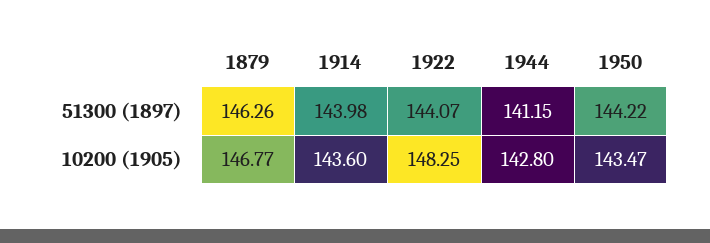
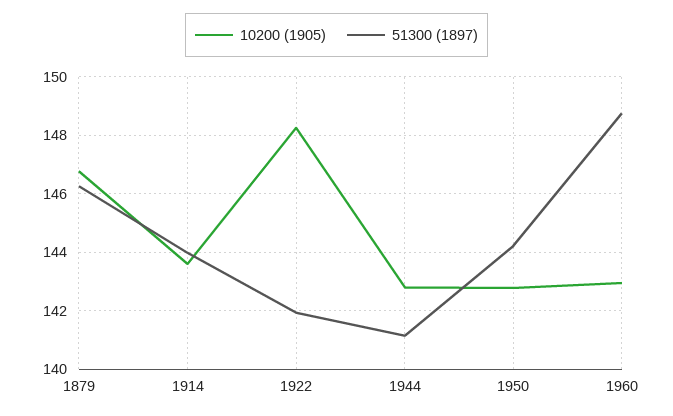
51300 (1897), 1922: 144.07 -> 142
10200 (1905), 1950: 143.47 -> 142.75
10200 (1905), 1960: none -> 143
51300 (1897), 1960: none -> 148.75

